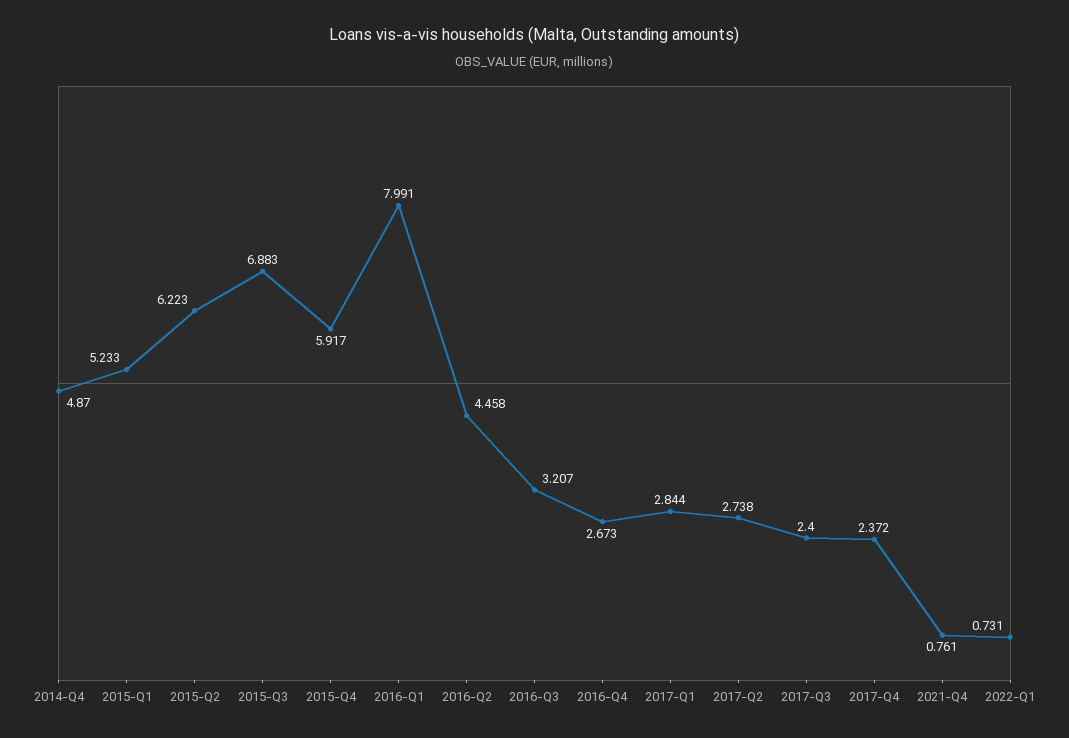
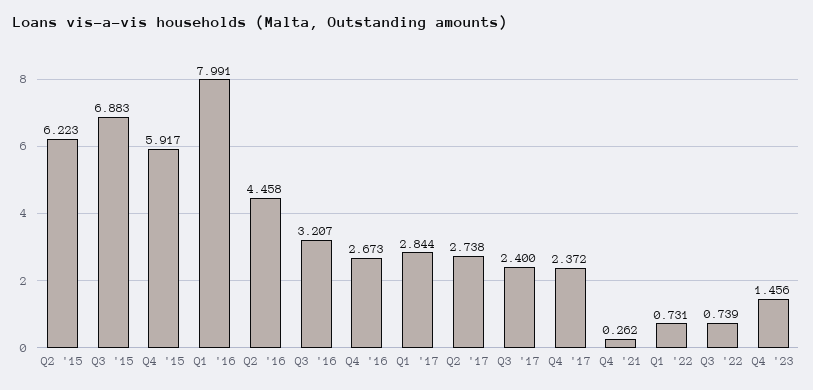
2014-Q4: 4.87 -> none
2015-Q1: 5.233 -> none
2021-Q4: 0.761 -> 0.262
Q3 '22: none -> 0.739
Q4 '23: none -> 1.456

